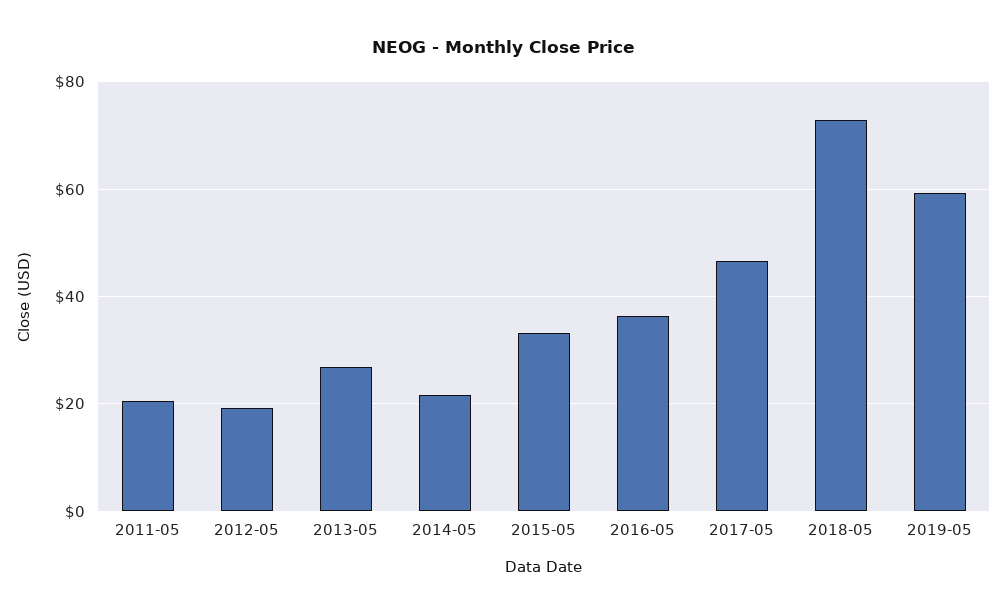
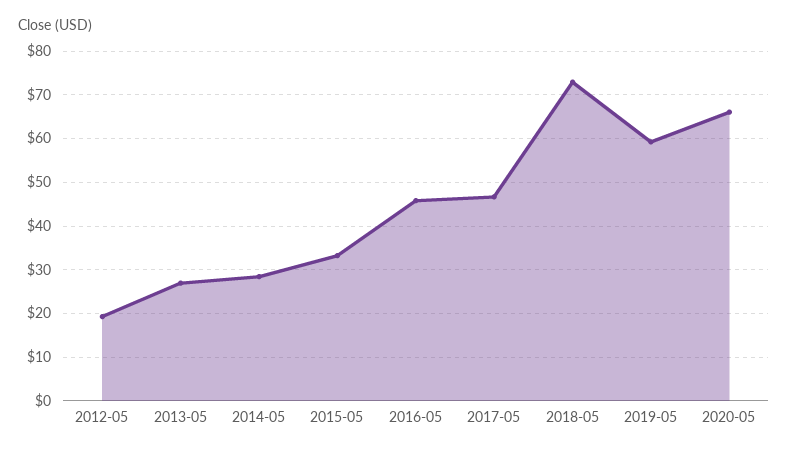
2011-05: 20 -> none
2014-05: 22 -> 28
2016-05: 36 -> 46
2020-05: none -> 66

